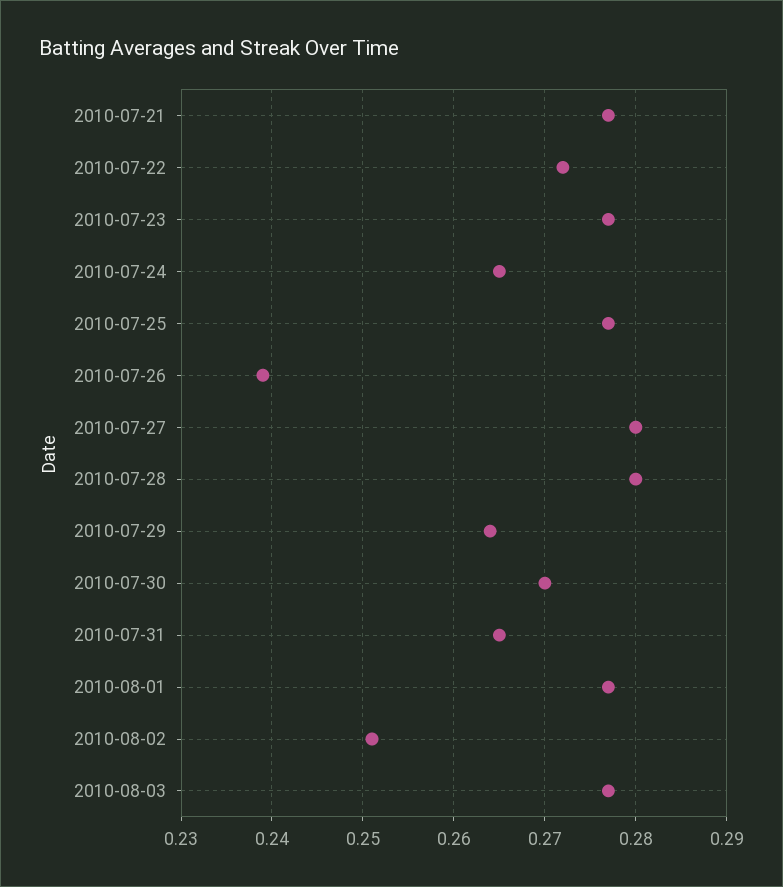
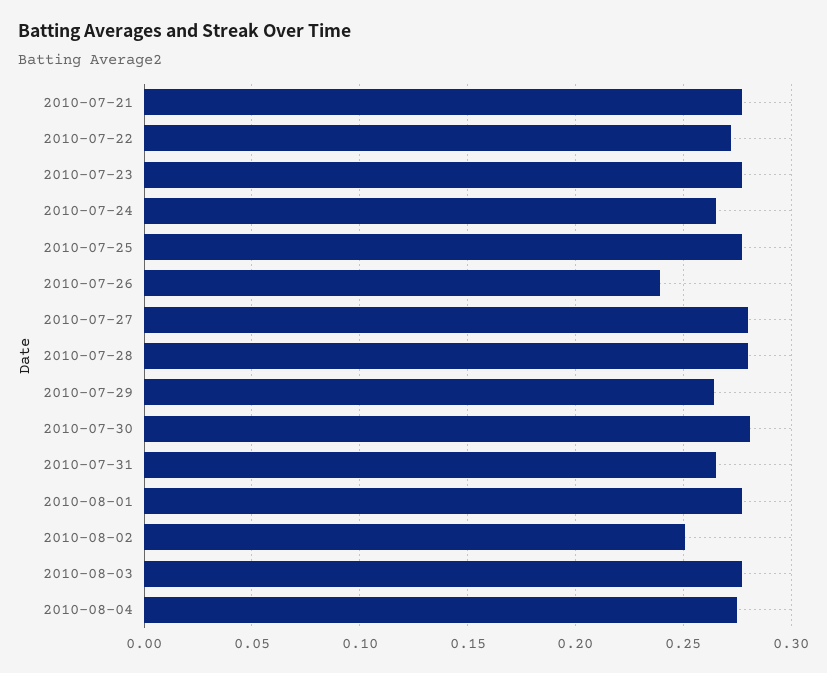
2010-07-30: 0.27 -> 0.28
2010-08-04: none -> 0.275

